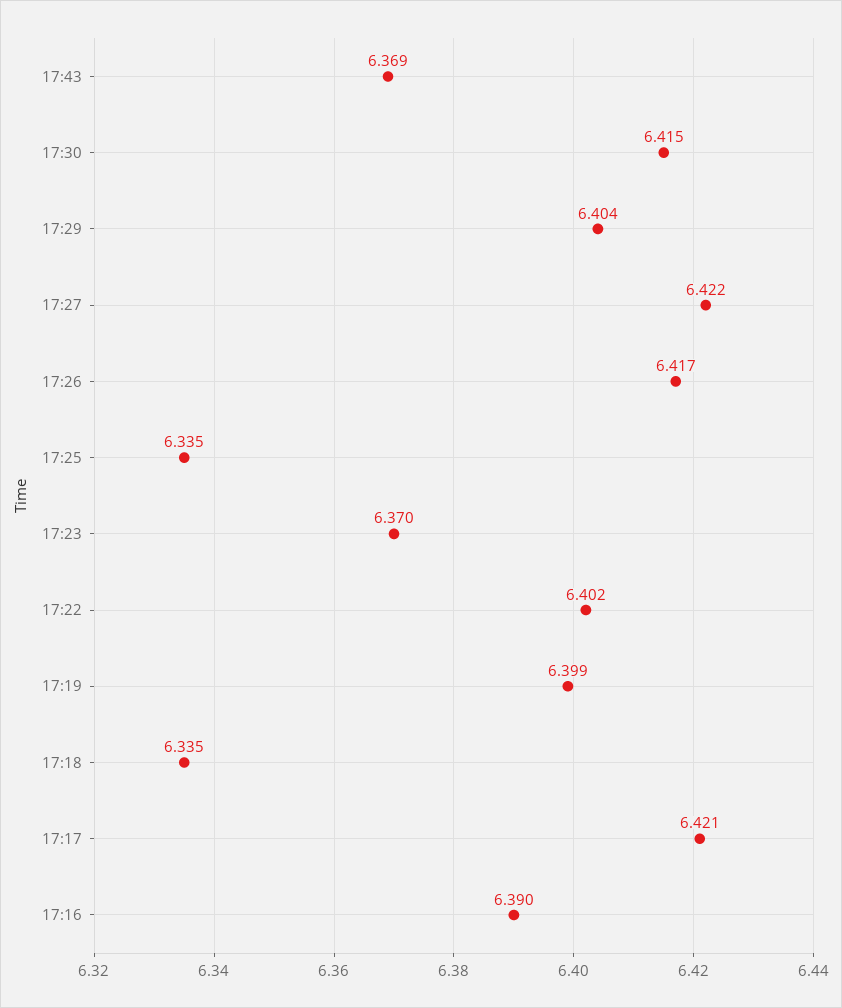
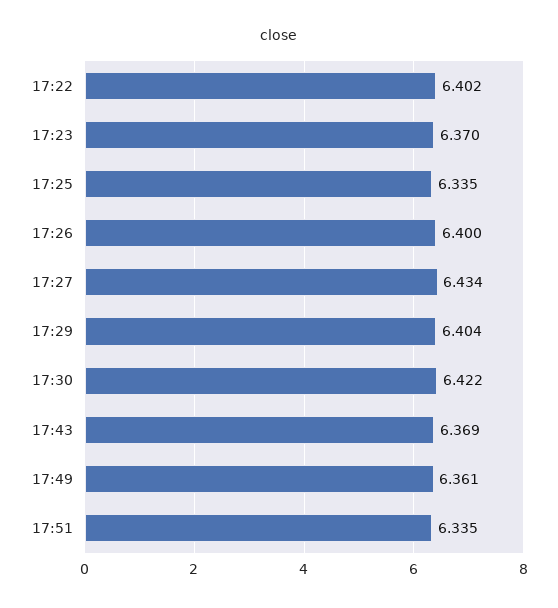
17:30: 6.415 -> 6.422
17:27: 6.422 -> 6.434
17:26: 6.417 -> 6.4
17:19: 6.399 -> none
17:18: 6.335 -> none
17:17: 6.421 -> none
17:16: 6.39 -> none
17:49: none -> 6.361
17:51: none -> 6.335

